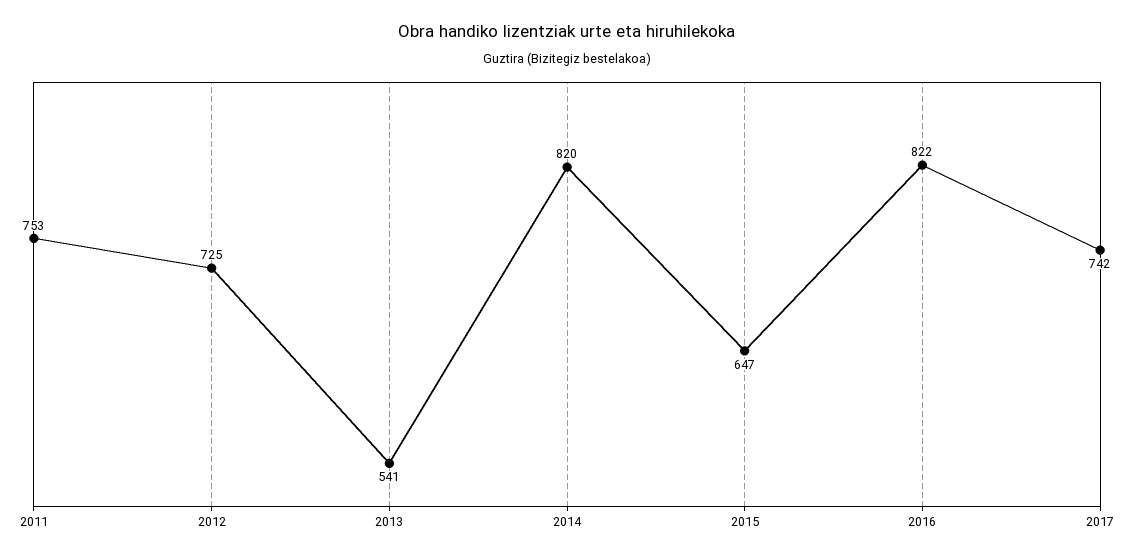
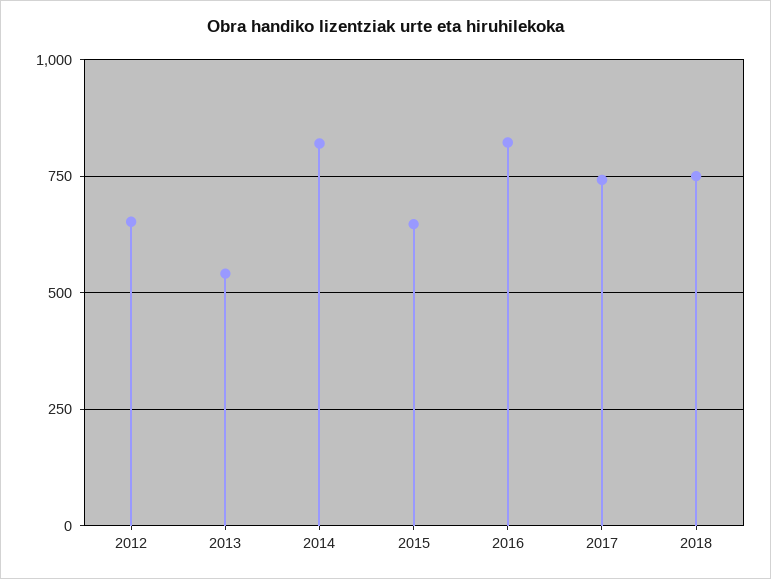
2011: 753 -> none
2012: 725 -> 650
2018: none -> 750

